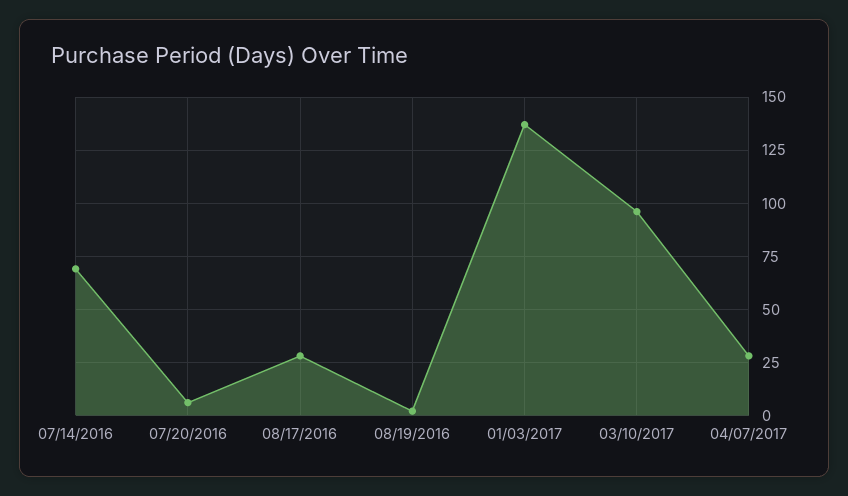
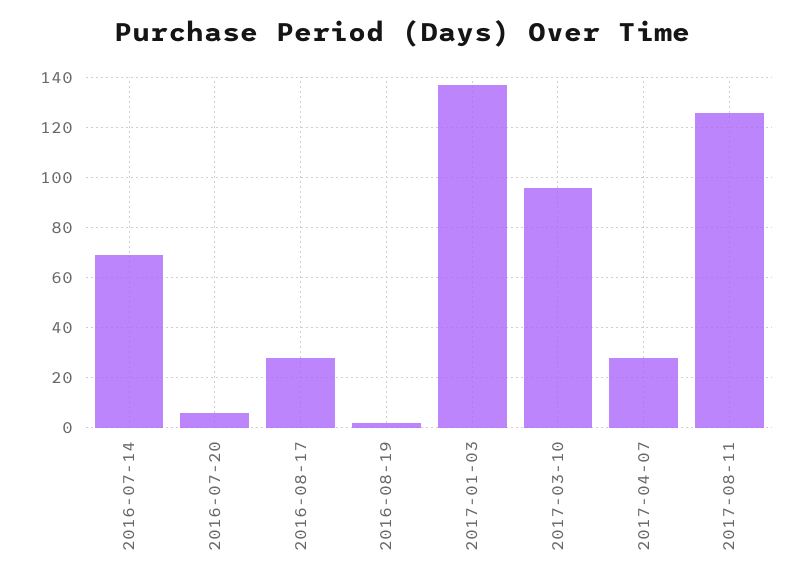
2017-08-11: none -> 125

